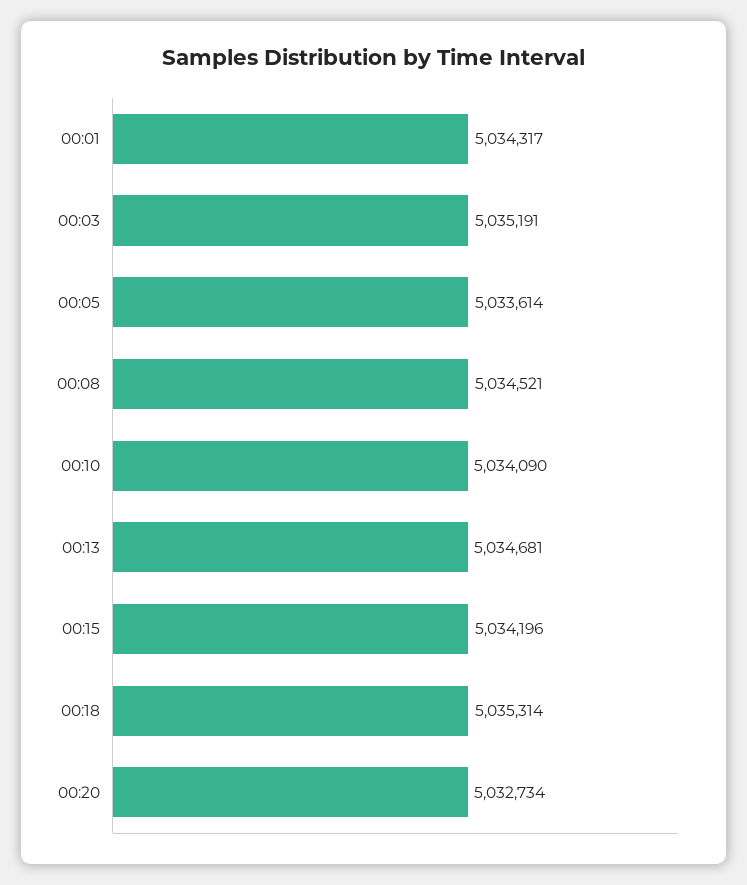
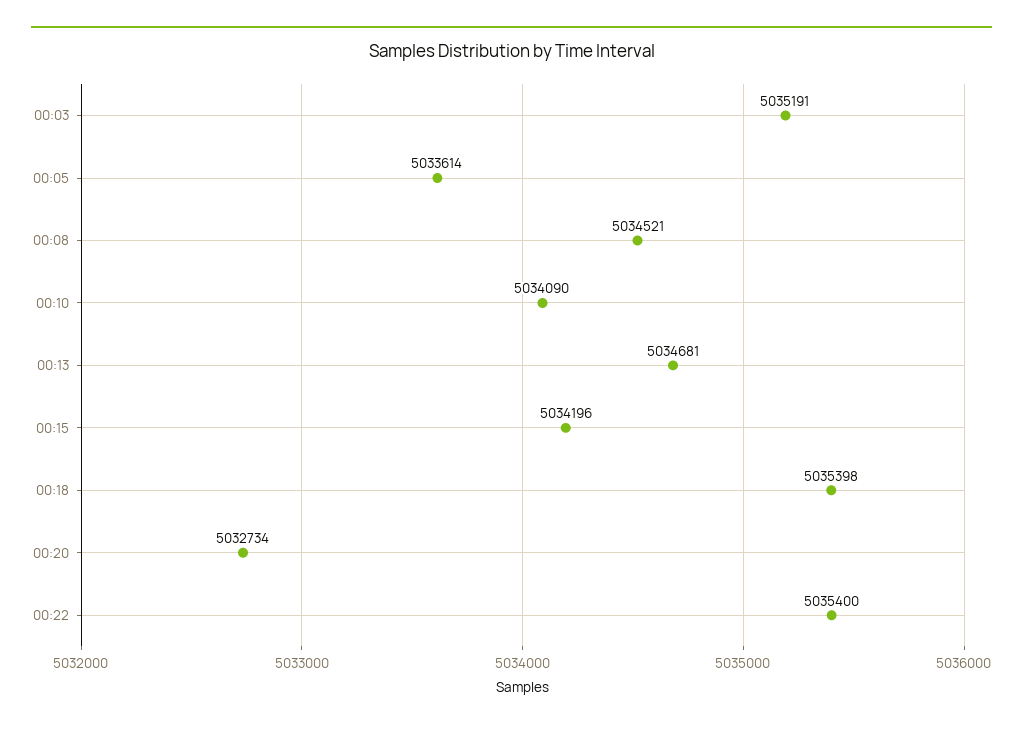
00:01: 5034317 -> none
00:18: 5035314 -> 5035398
00:22: none -> 5035400

